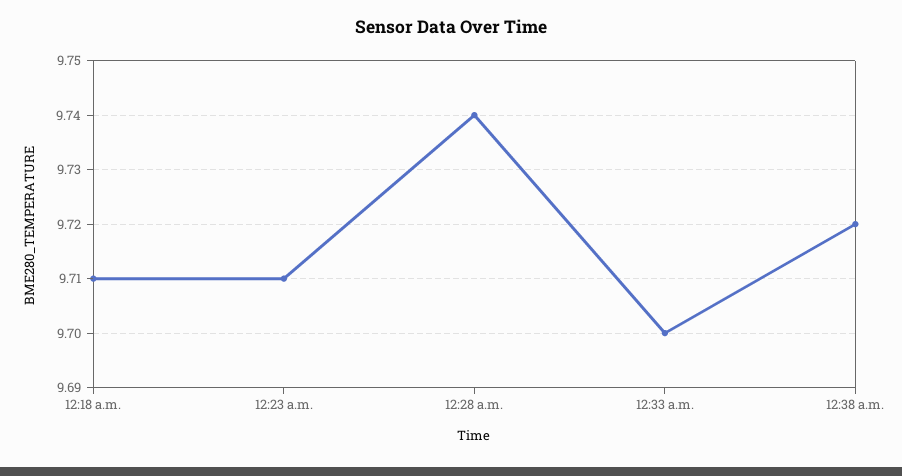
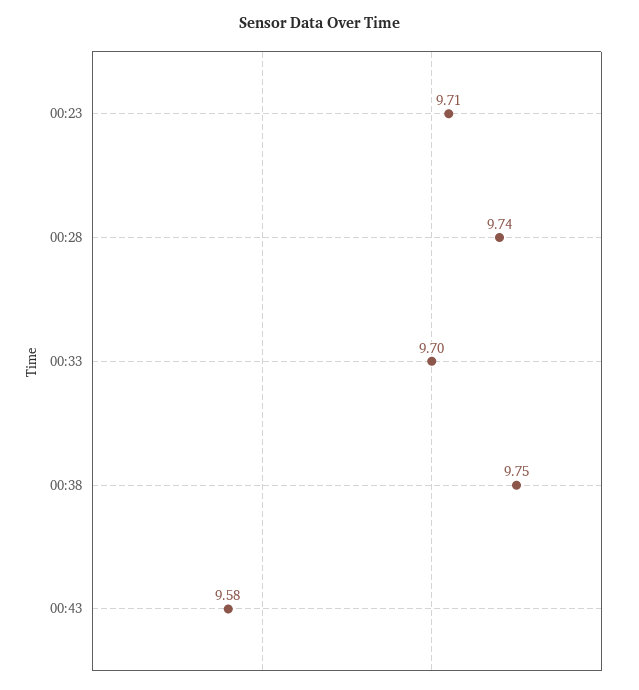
12:18 a.m.: 9.71 -> none
12:38 a.m.: 9.72 -> 9.75
00:43: none -> 9.58

